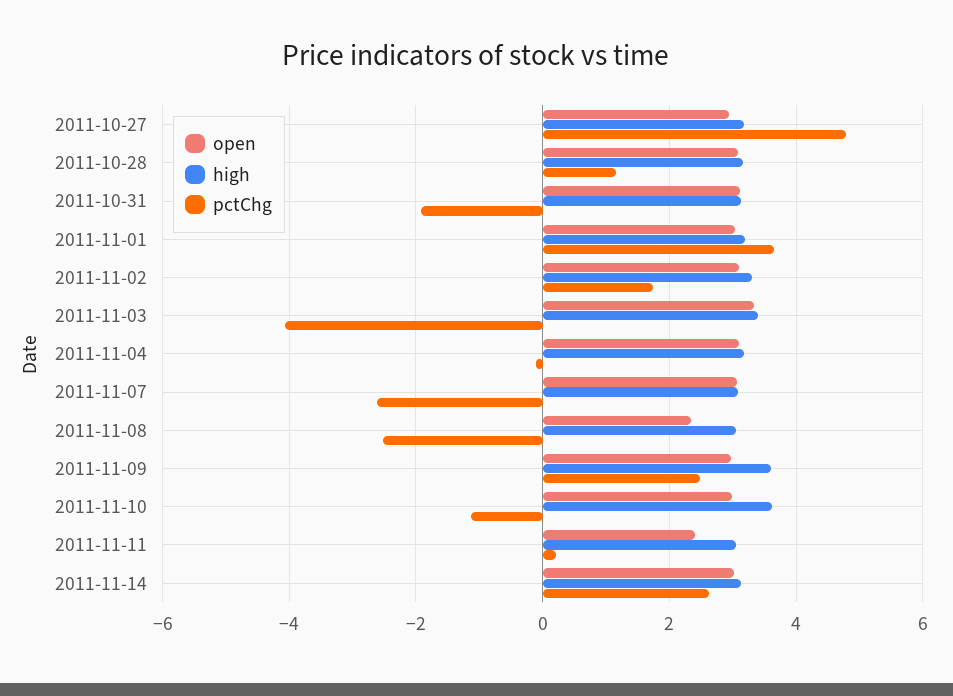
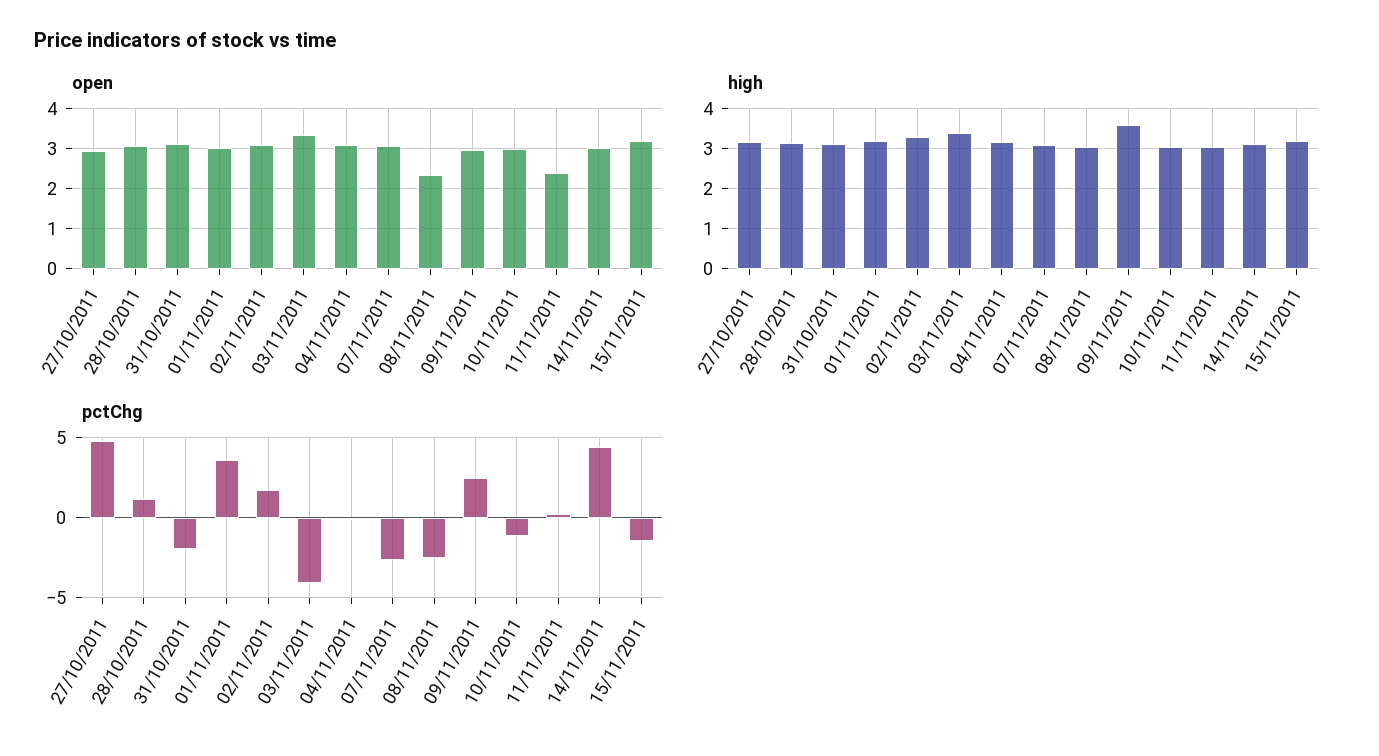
high, 2011-11-10: 3.6 -> 3
pctChg, 2011-11-14: 2.6 -> 4.5
open, 15/11/2011: none -> 3.2
high, 15/11/2011: none -> 3.2
pctChg, 15/11/2011: none -> -1.5

